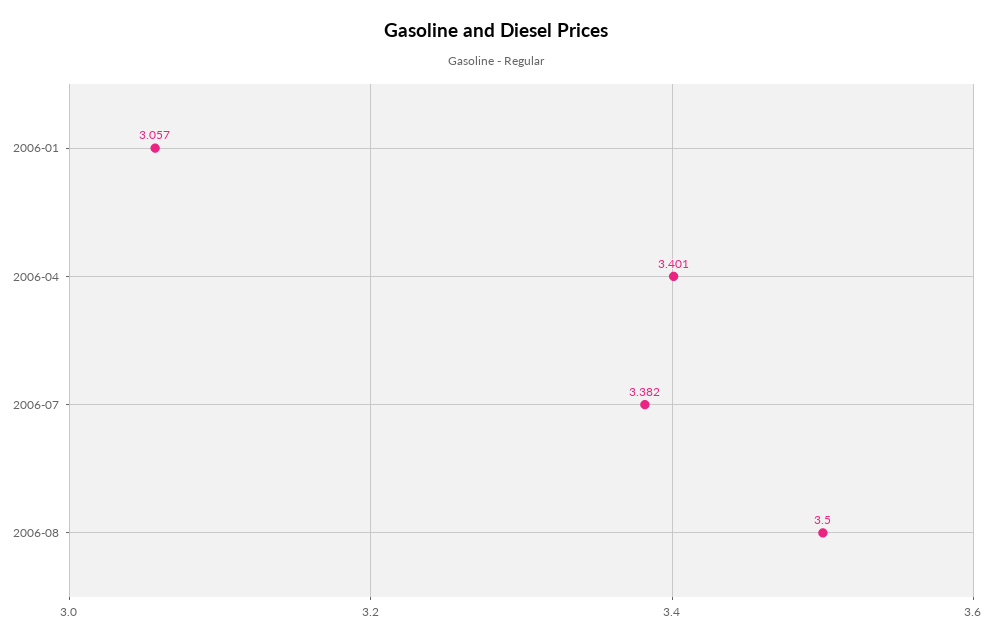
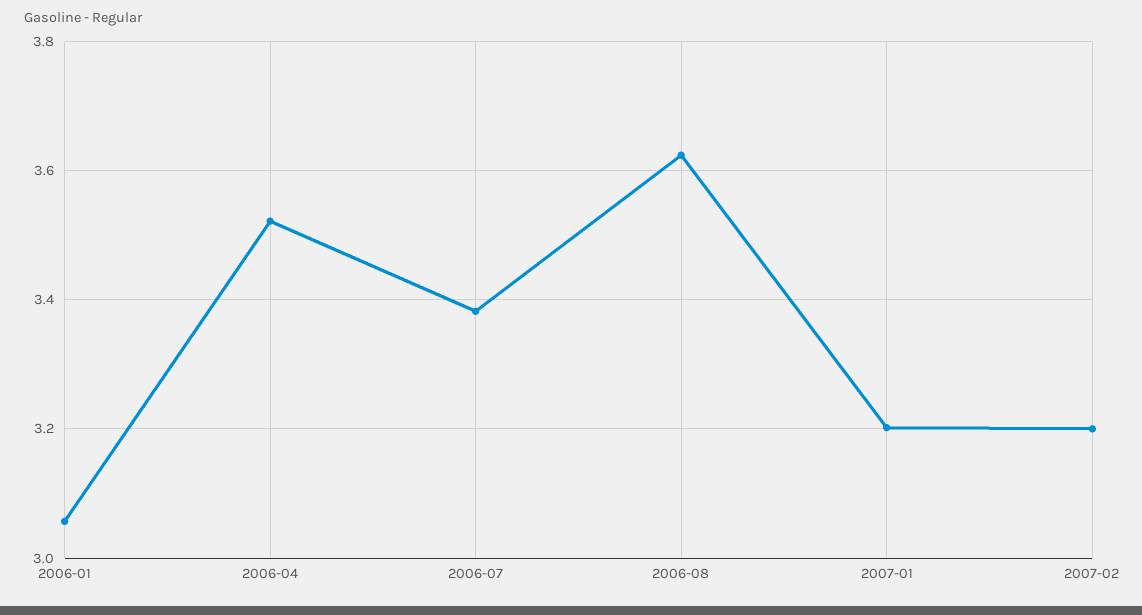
2006-04: 3.401 -> 3.52
2006-08: 3.5 -> 3.62
2007-01: none -> 3.2
2007-02: none -> 3.2

